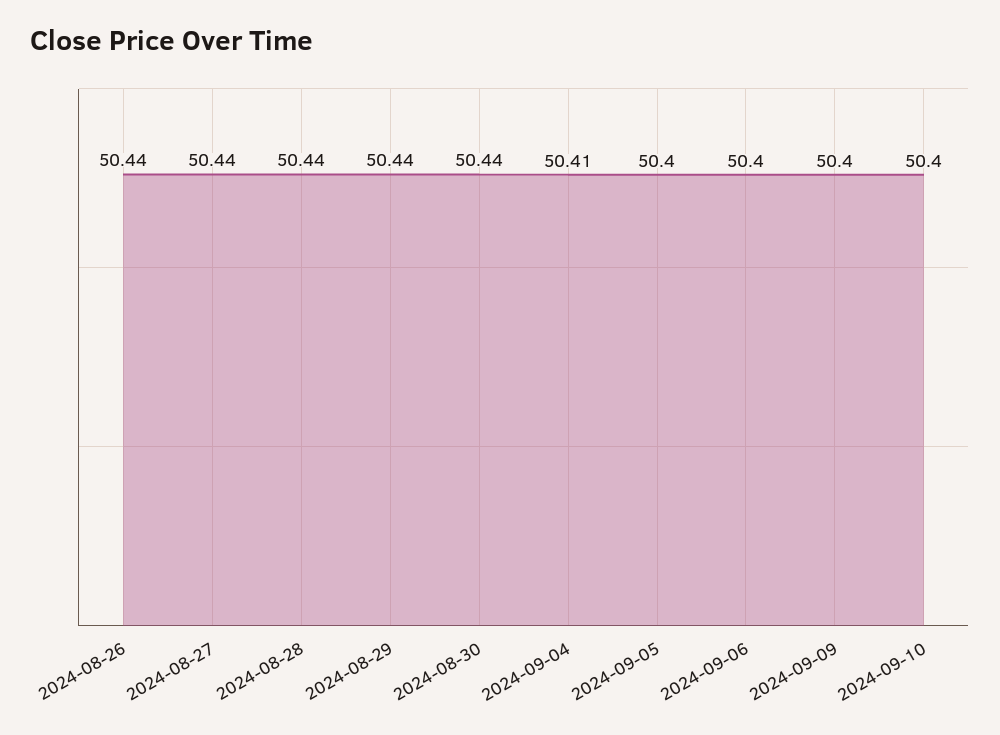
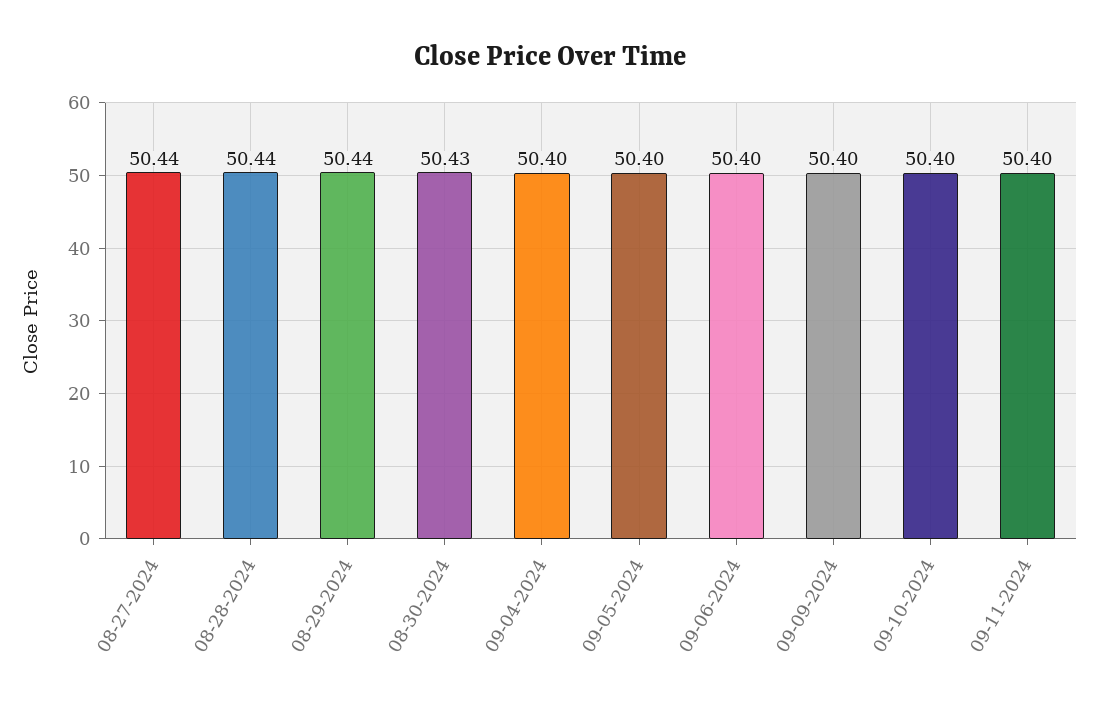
2024-08-26: 50.44 -> none
2024-08-30: 50.44 -> 50.43
2024-09-04: 50.41 -> 50.4
09-11-2024: none -> 50.4

